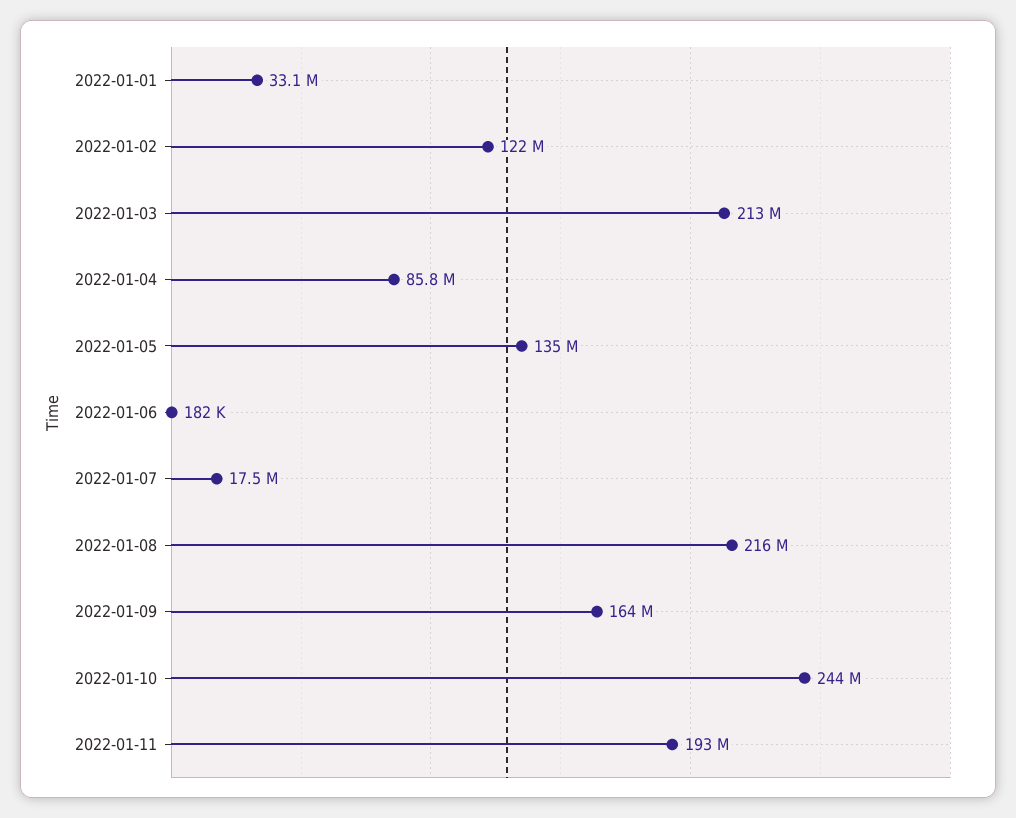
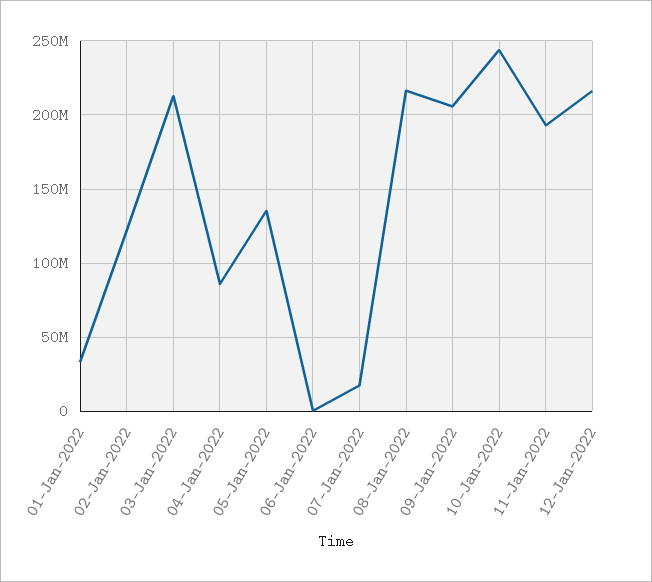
2022-01-09: 164000000 -> 205000000
12-Jan-2022: none -> 215000000

